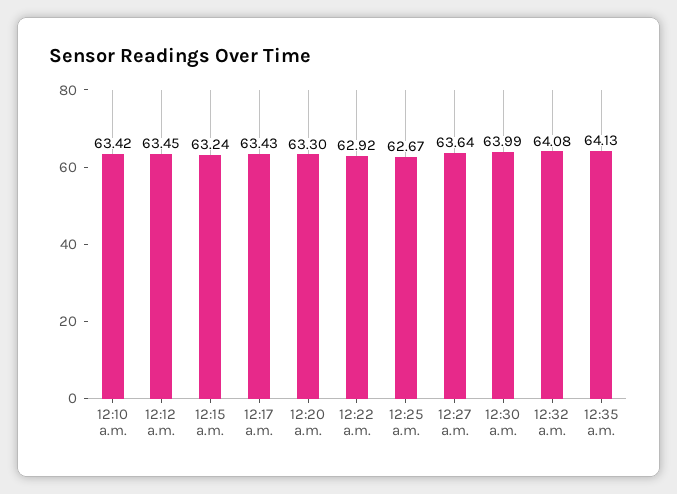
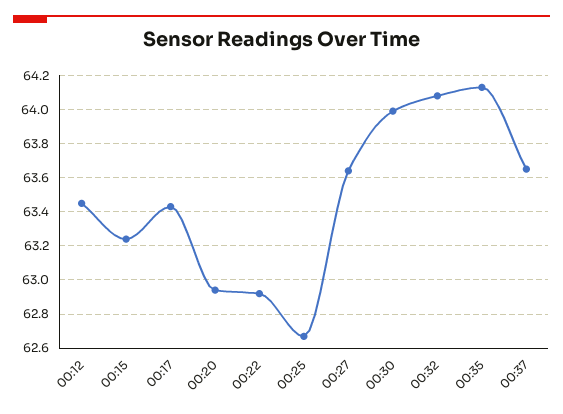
12:10 a.m.: 63.42 -> none
12:20 a.m.: 63.3 -> 62.95
00:37: none -> 63.65

